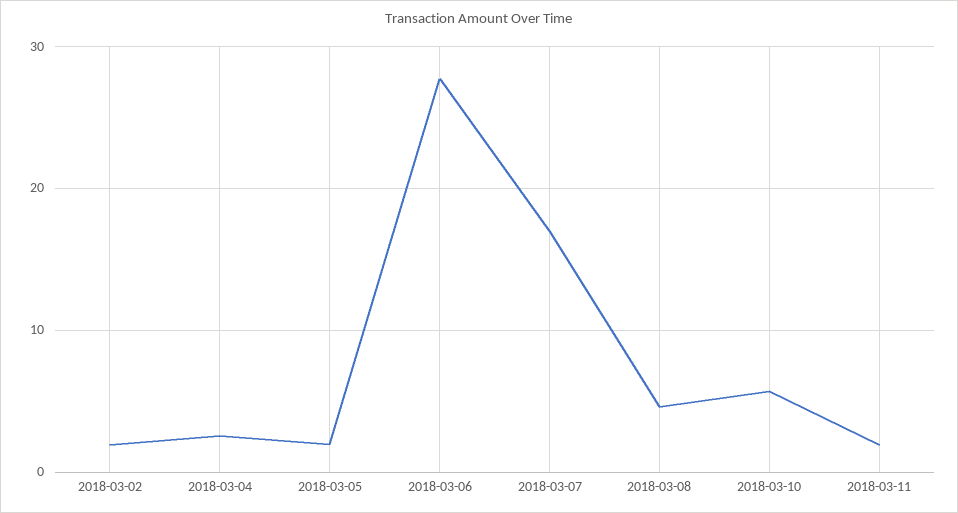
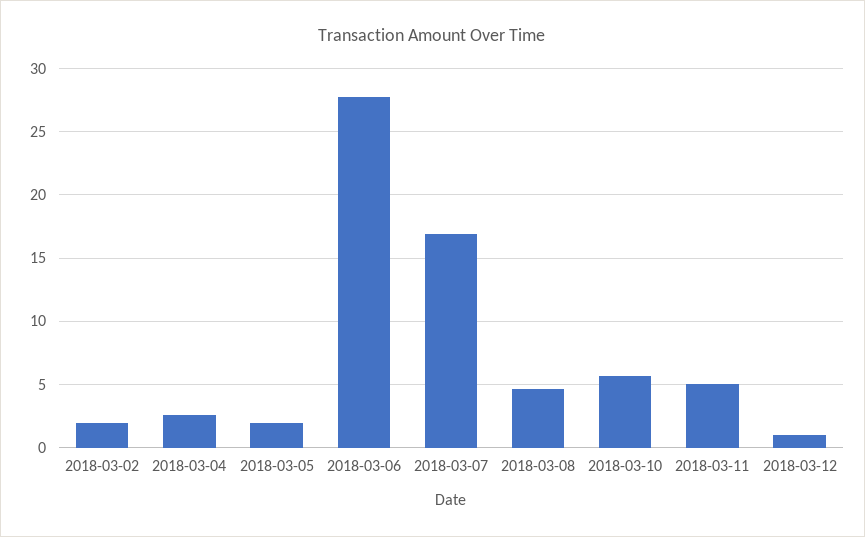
2018-03-11: 2 -> 5
2018-03-12: none -> 1

